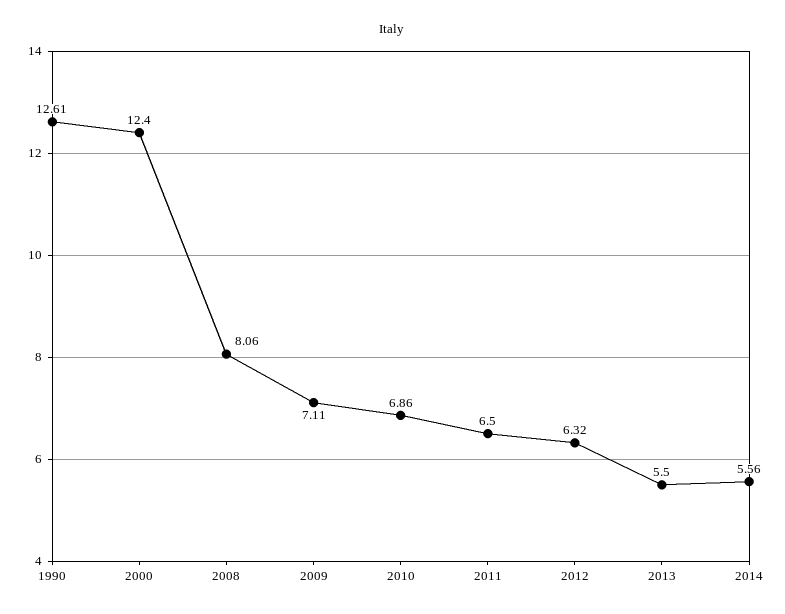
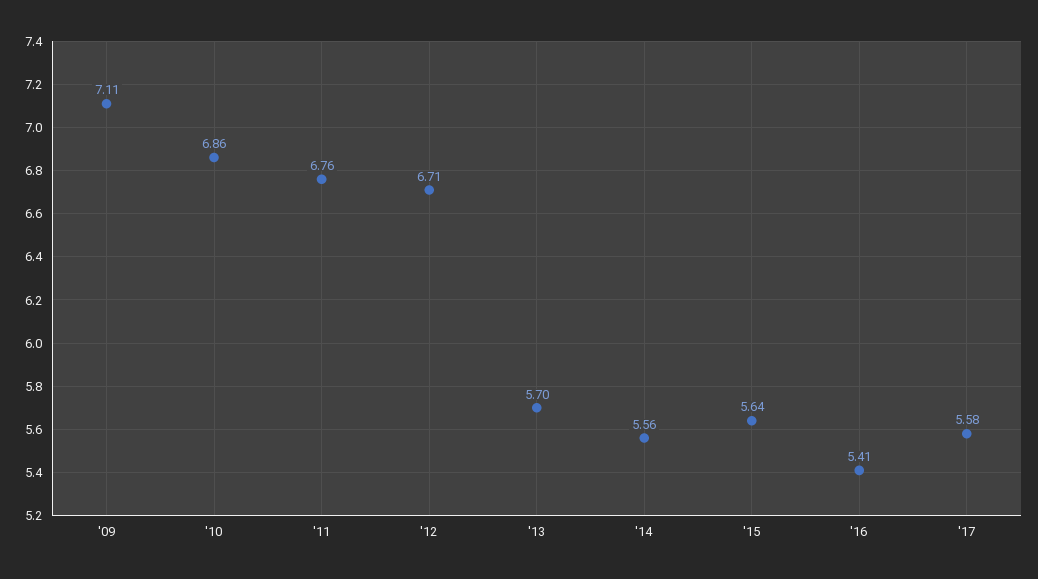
1990: 12.61 -> none
2000: 12.4 -> none
2008: 8.06 -> none
2011: 6.5 -> 6.76
2012: 6.32 -> 6.71
2013: 5.5 -> 5.7
'15: none -> 5.64
'16: none -> 5.41
'17: none -> 5.58

